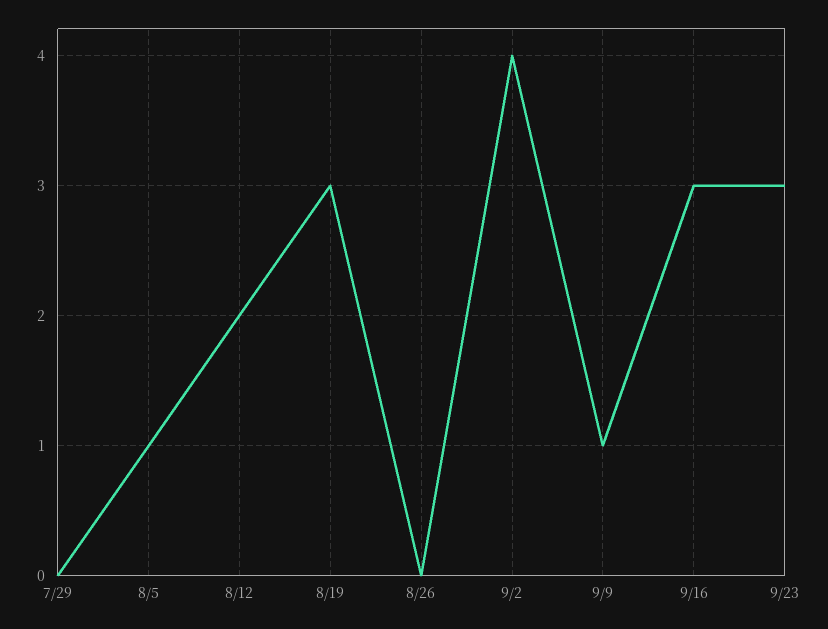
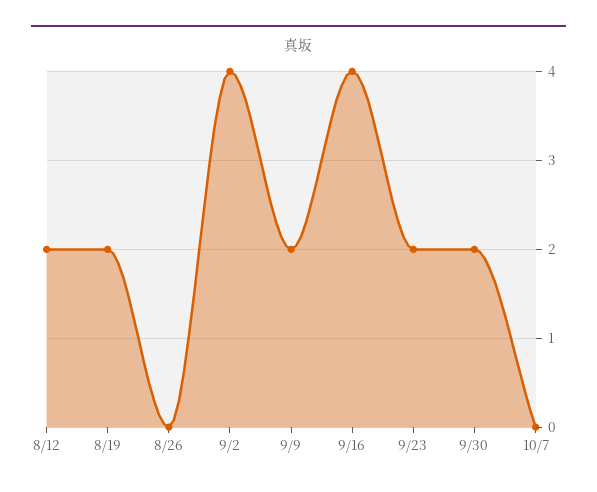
7/29: 0 -> none
8/5: 1 -> none
8/19: 3 -> 2
9/9: 1 -> 2
9/16: 3 -> 4
9/23: 3 -> 2
9/30: none -> 2
10/7: none -> 0

